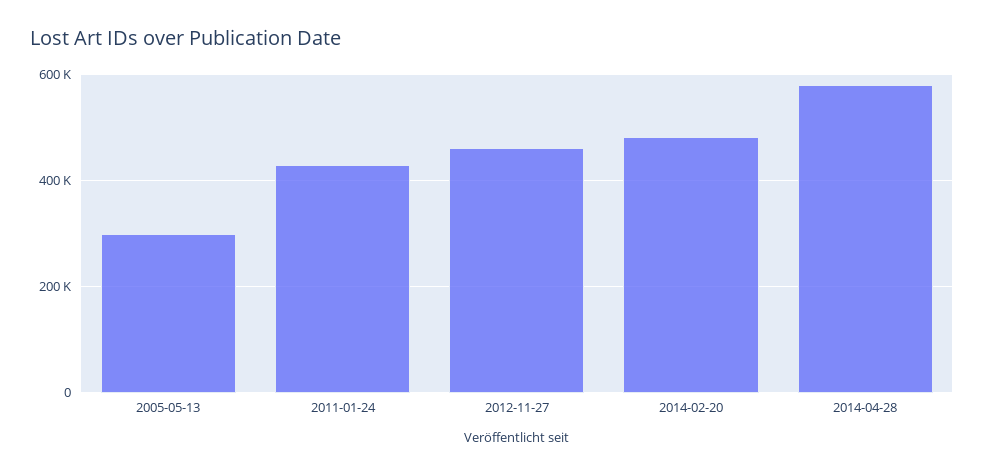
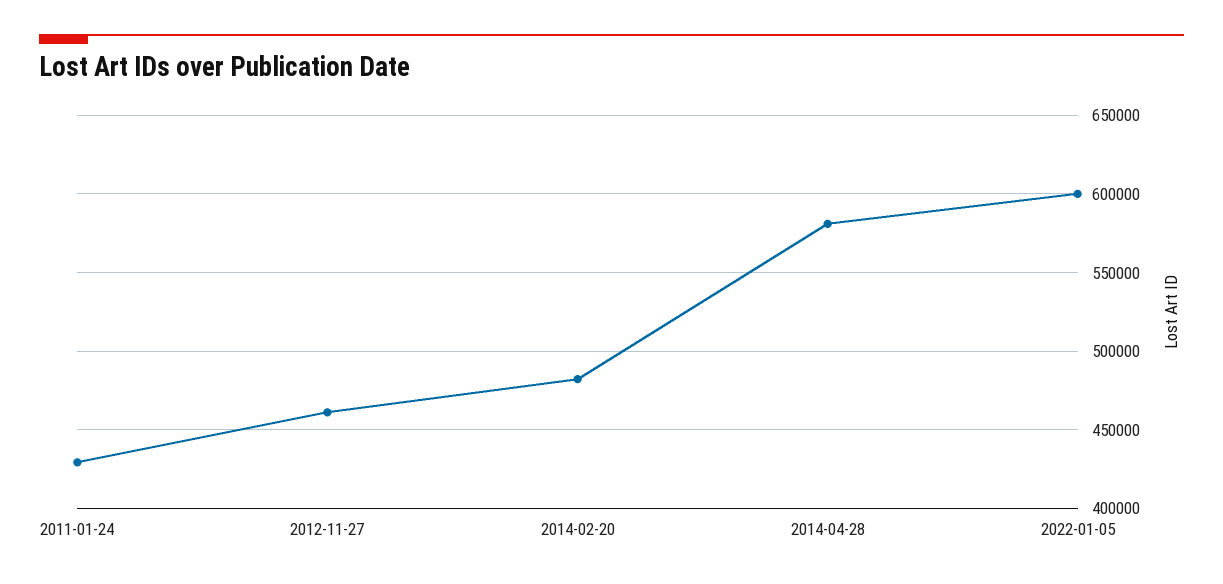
2005-05-13: 300000 -> none
2022-01-05: none -> 600000

